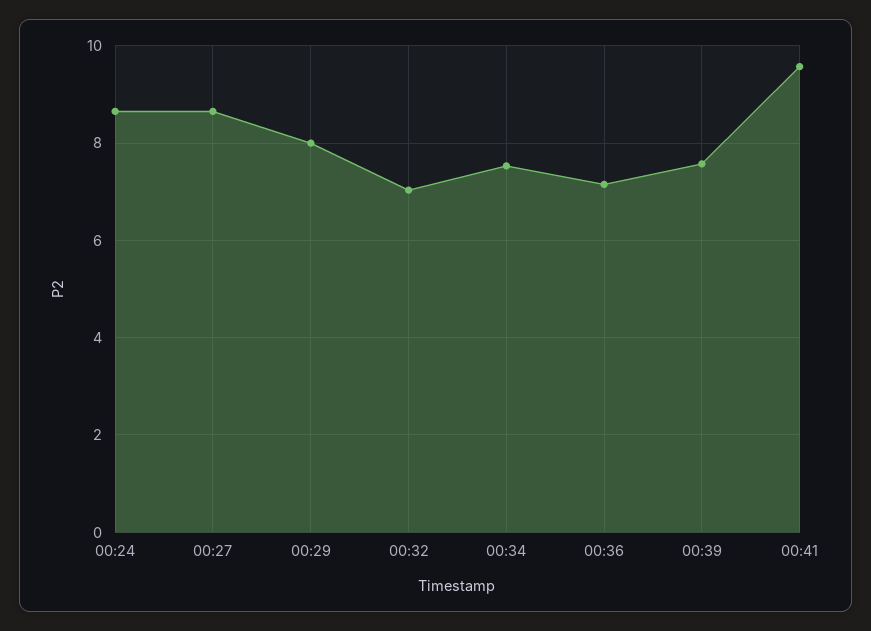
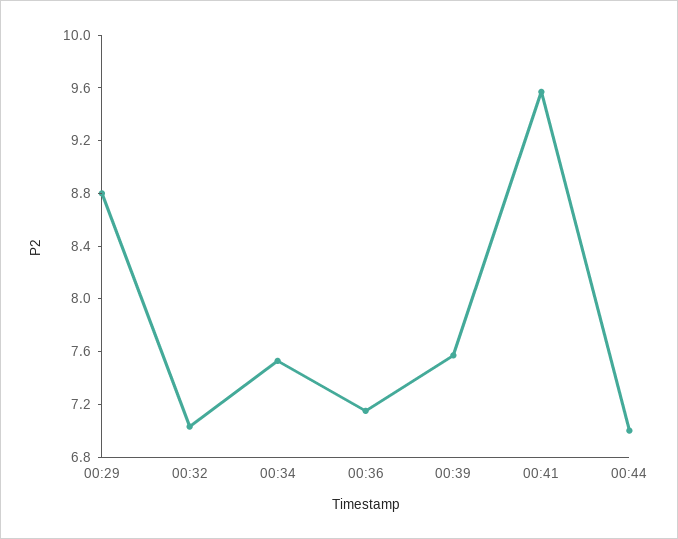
00:24: 8.6 -> none
00:27: 8.6 -> none
00:29: 8 -> 8.8
00:44: none -> 7

